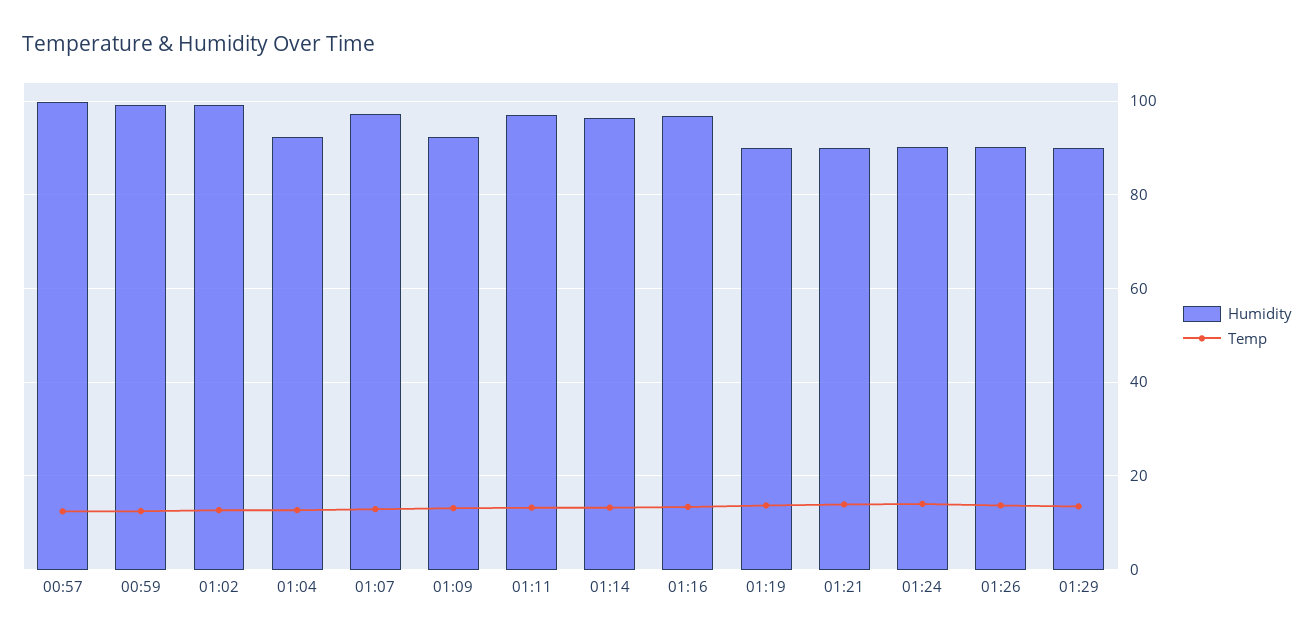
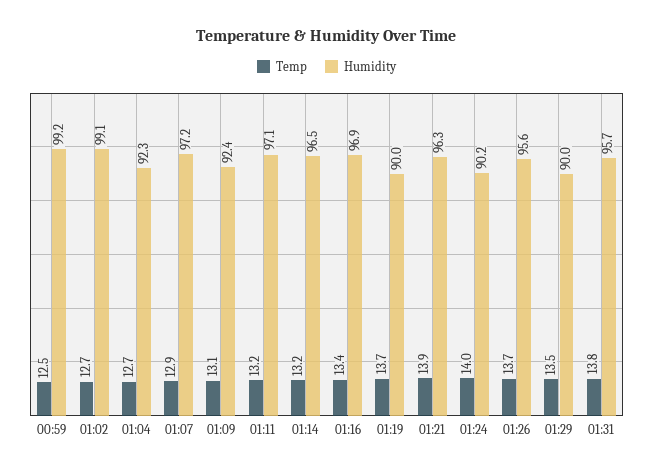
Humidity, 00:57: 100 -> none
Temp, 00:57: 12 -> none
Humidity, 01:21: 90 -> 96.3
Humidity, 01:26: 90 -> 95.6
Temp, 01:31: none -> 13.8
Humidity, 01:31: none -> 95.7

